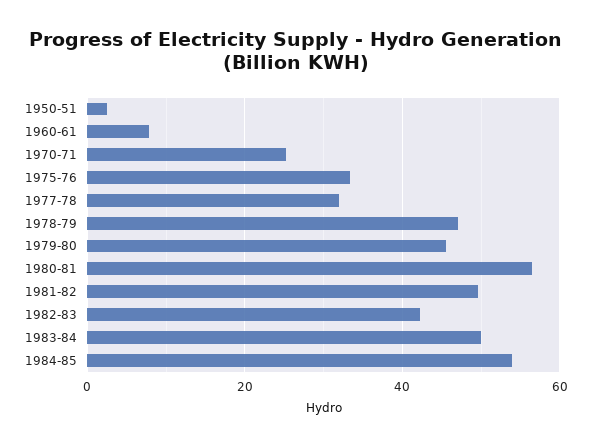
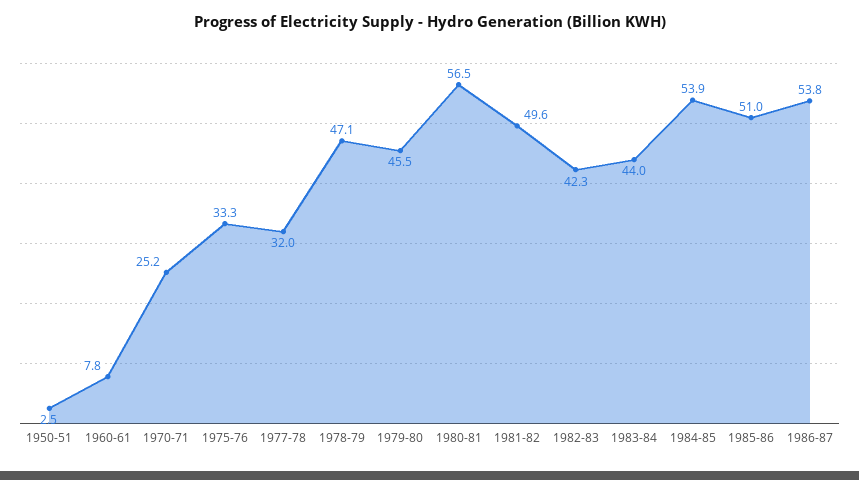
1983-84: 50 -> 44
1985-86: none -> 51
1986-87: none -> 53.8

